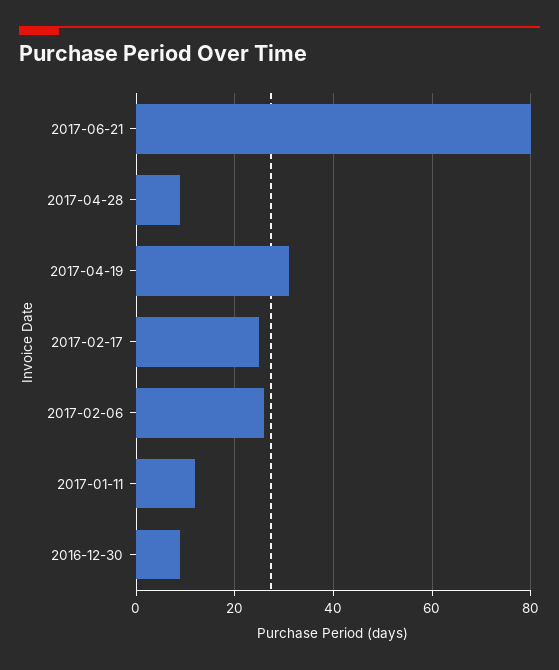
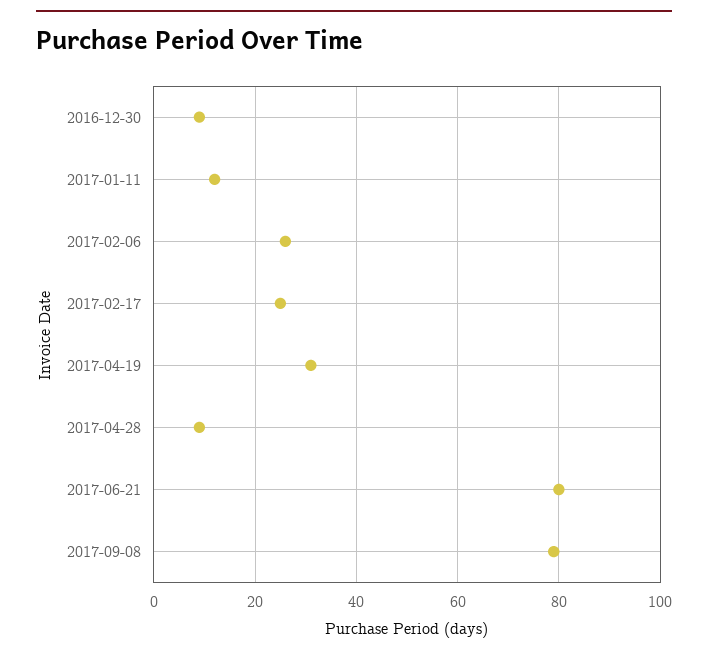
2017-09-08: none -> 80

